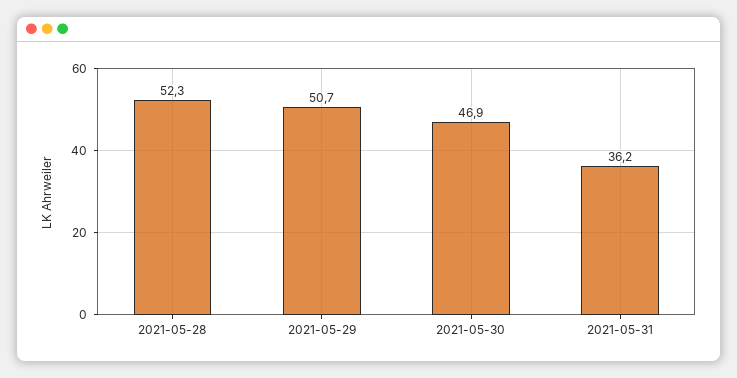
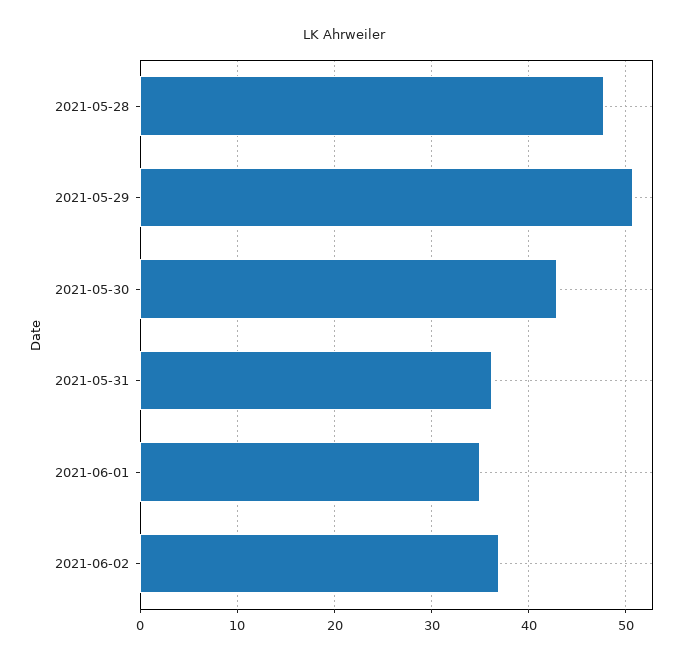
2021-05-28: 52.3 -> 48
2021-05-30: 46.9 -> 43
2021-06-01: none -> 35
2021-06-02: none -> 37

